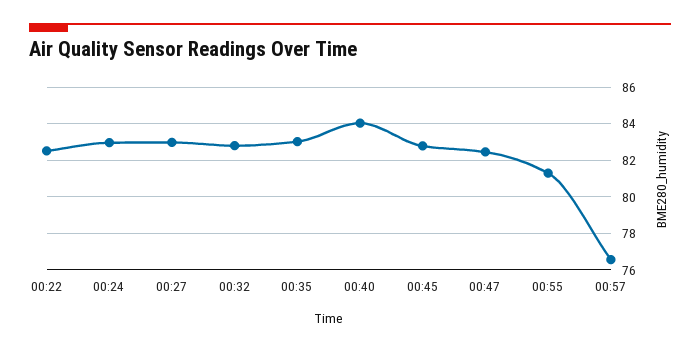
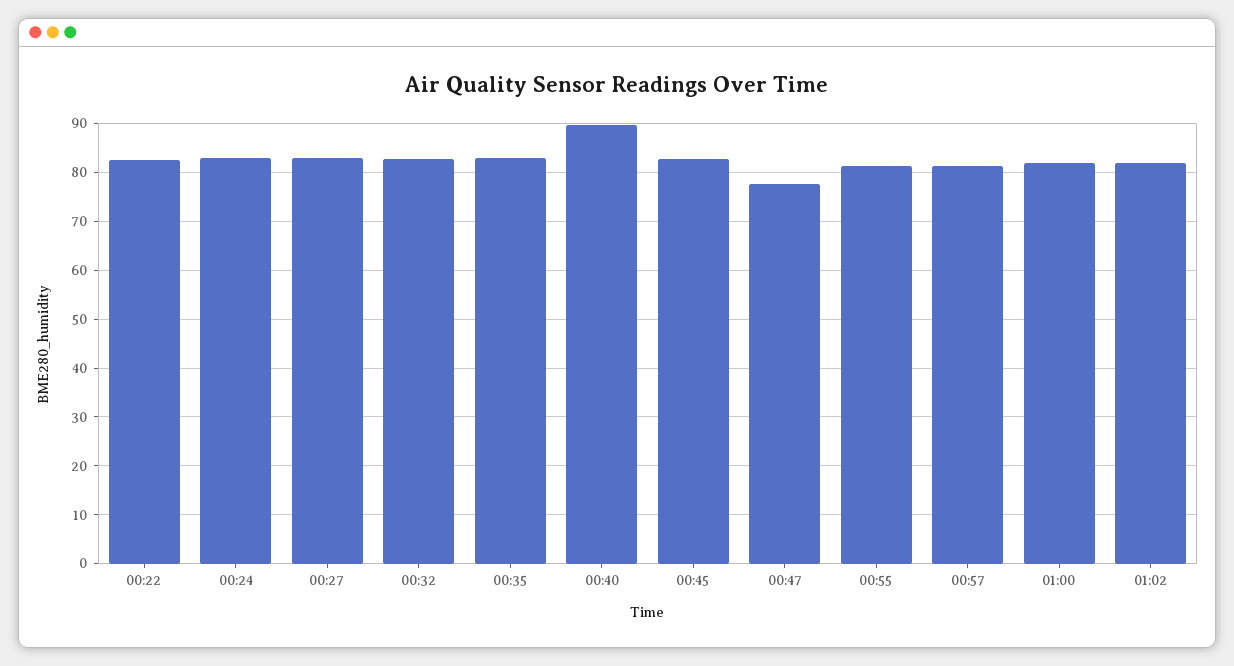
00:40: 84 -> 90
00:47: 82.5 -> 78
00:57: 76.5 -> 82
01:00: none -> 82
01:02: none -> 82

